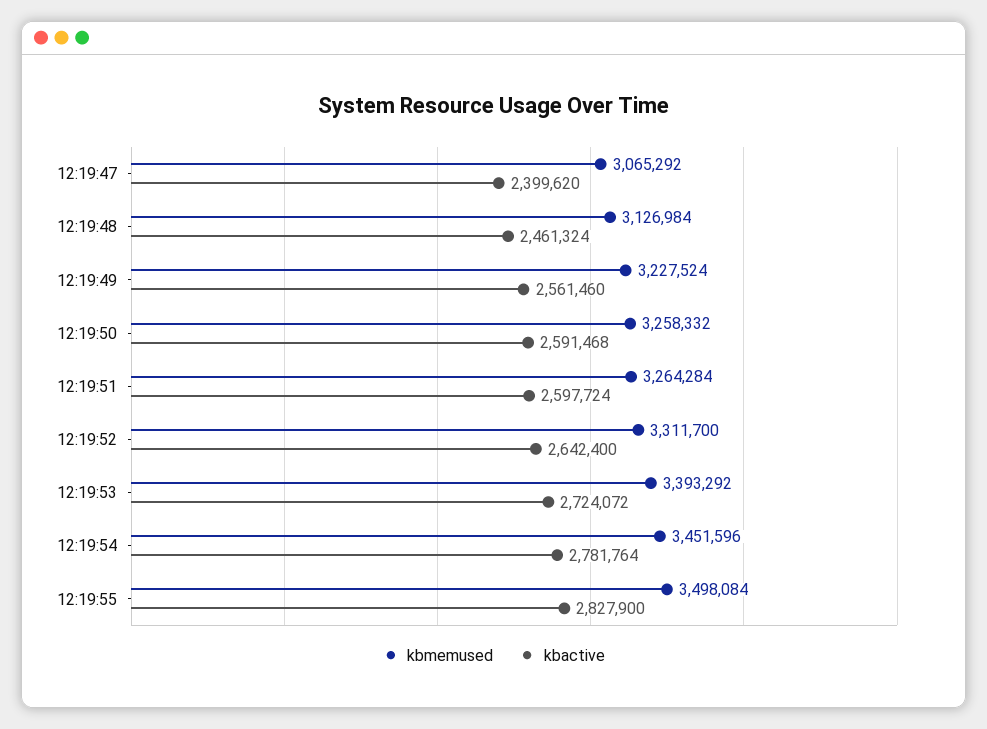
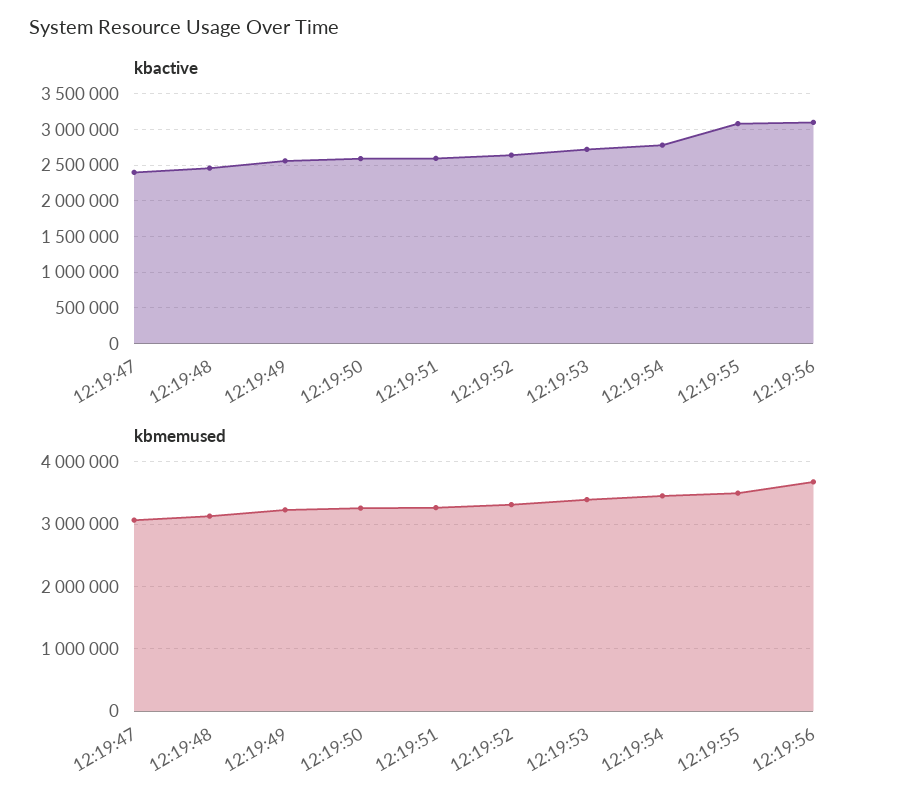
kbactive, 12:19:55: 2827900 -> 3100000
kbactive, 12:19:56: none -> 3100000
kbmemused, 12:19:56: none -> 3700000

